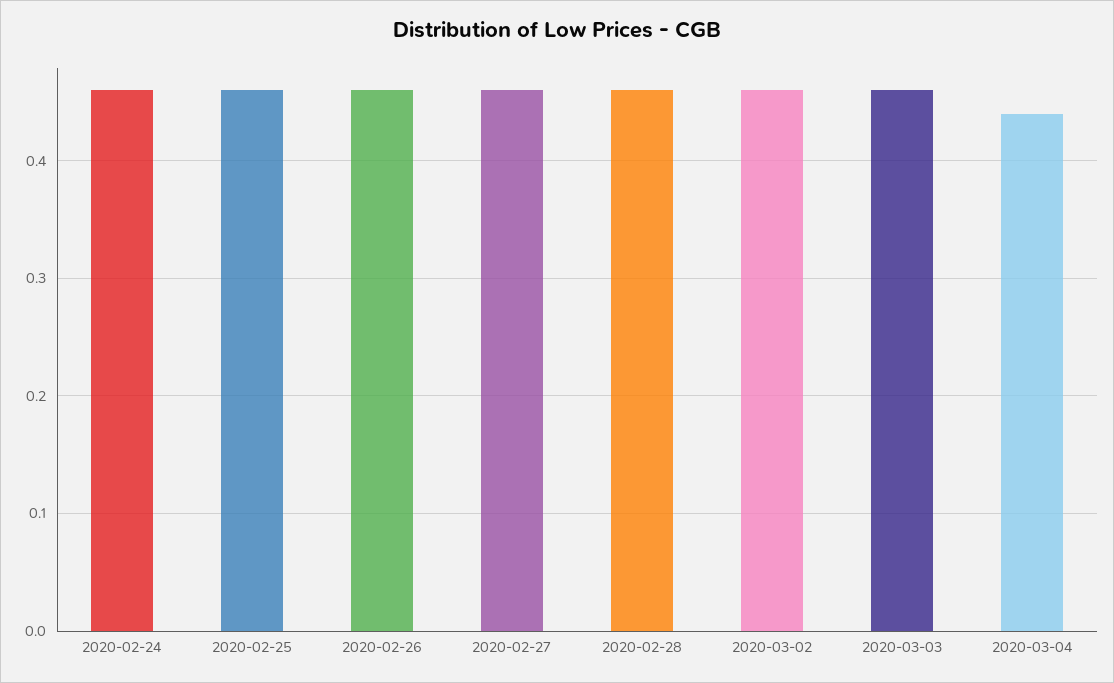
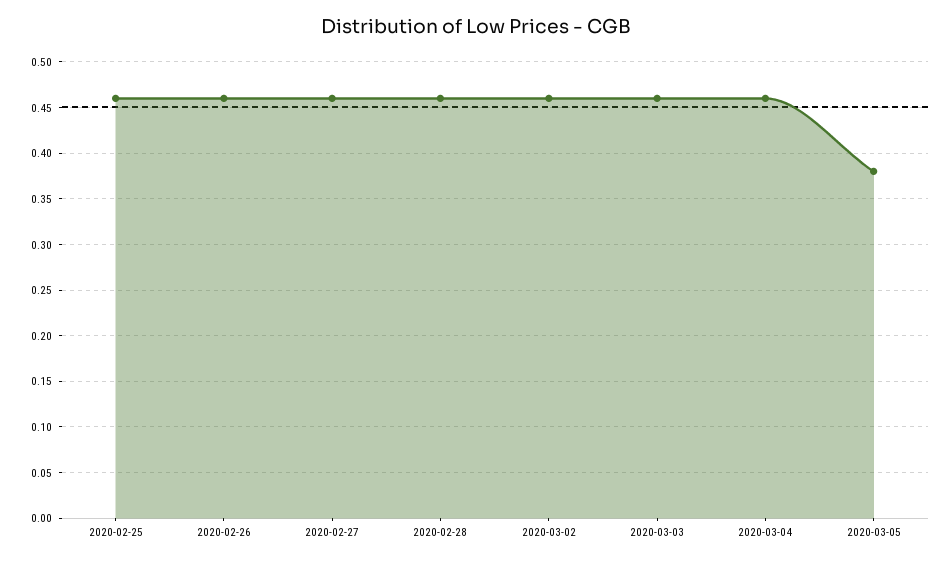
2020-02-24: 0.46 -> none
2020-03-04: 0.44 -> 0.46
2020-03-05: none -> 0.38

